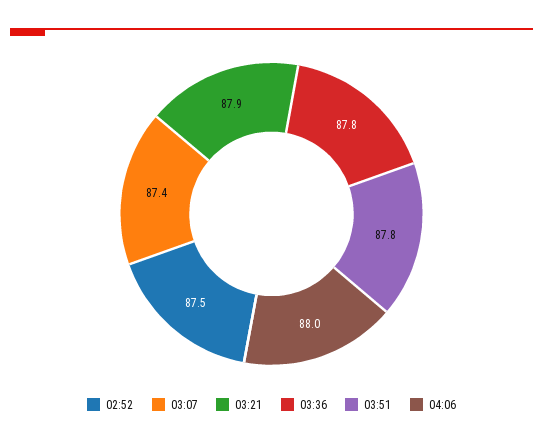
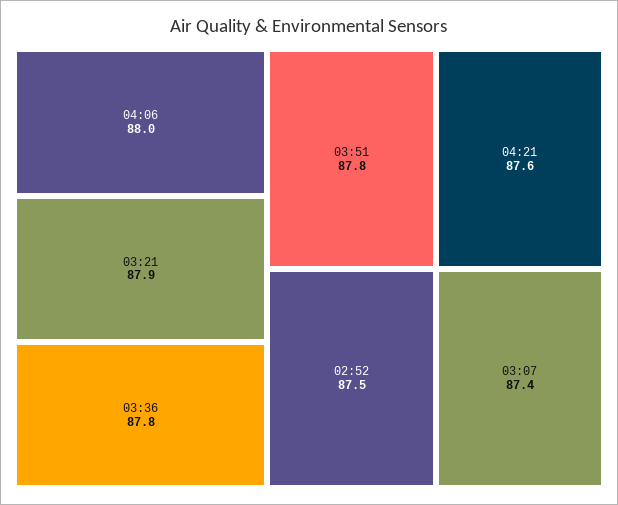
04:21: none -> 87.6

